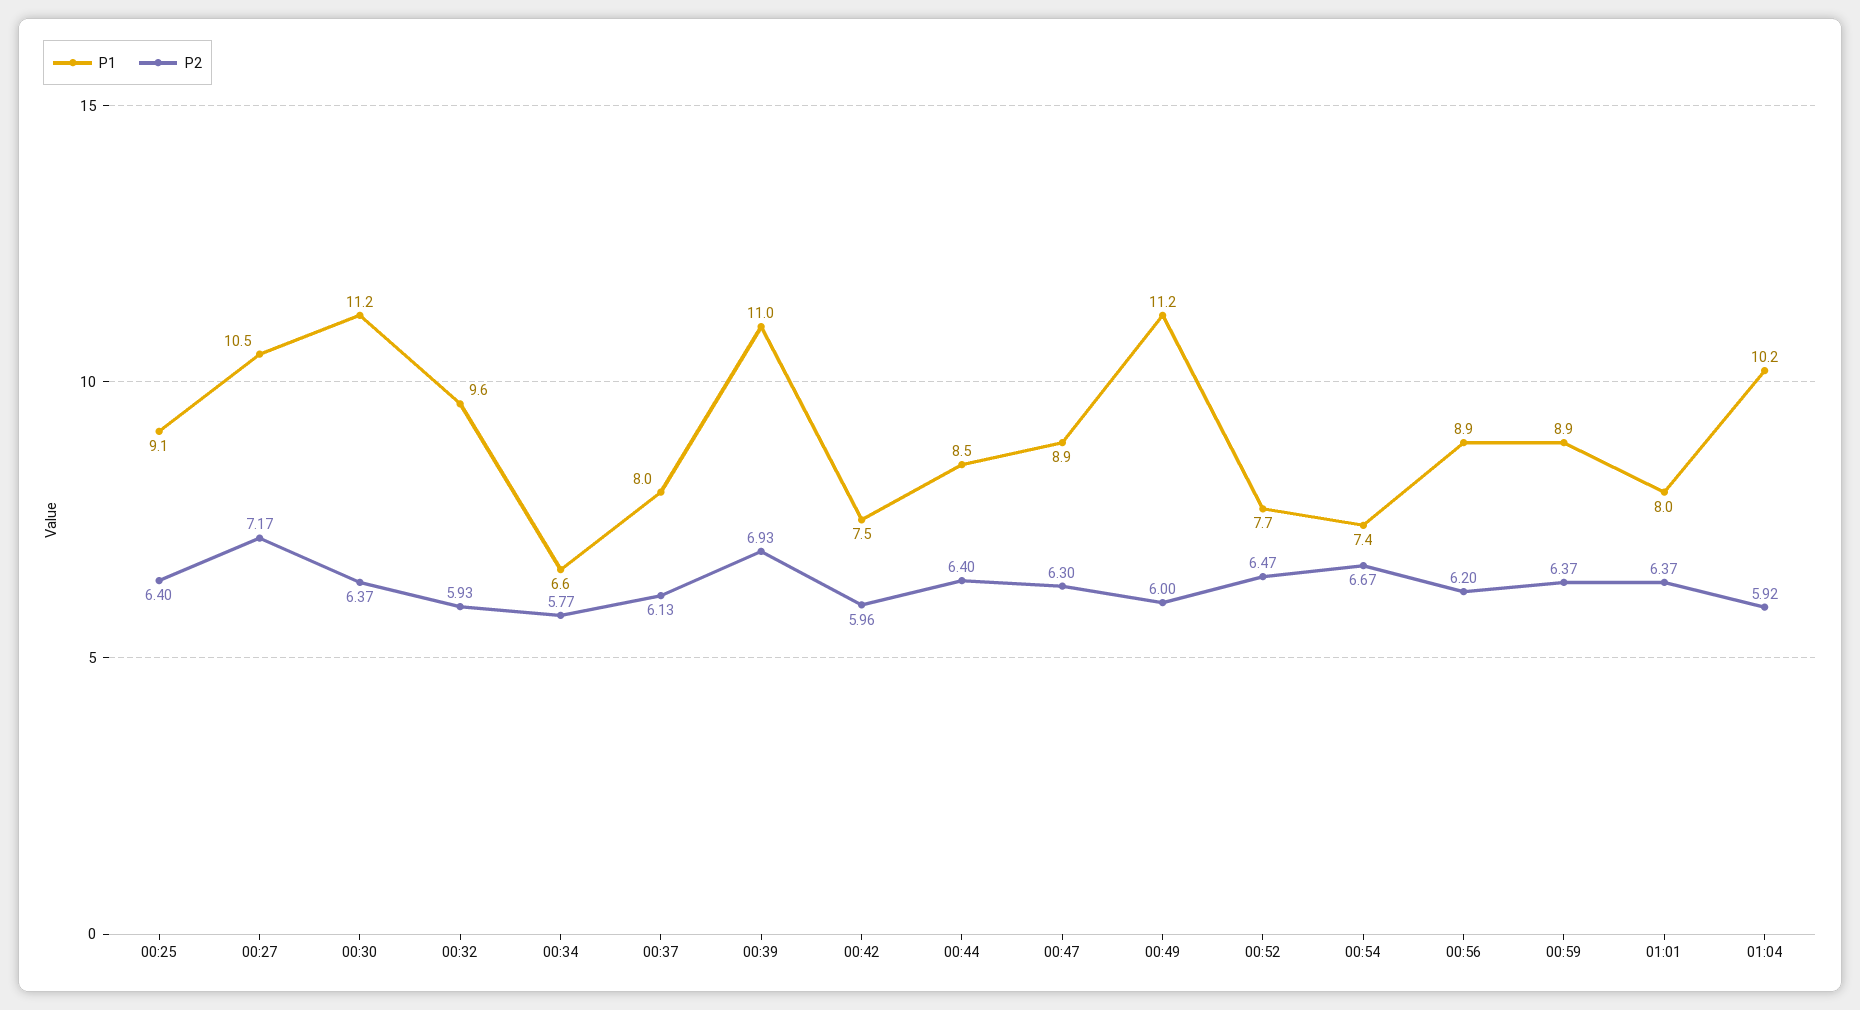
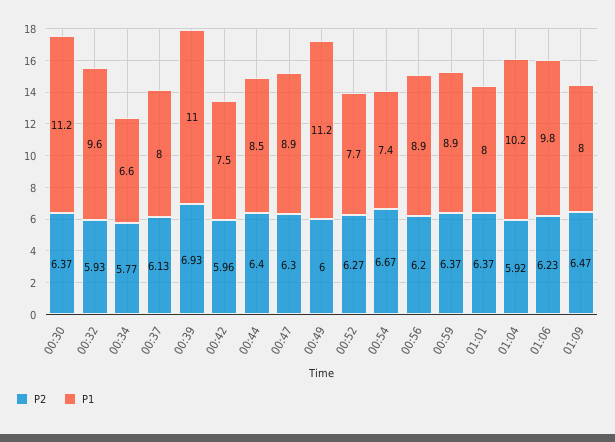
P1, 00:25: 9.1 -> none
P2, 00:25: 6.4 -> none
P1, 00:27: 10.5 -> none
P2, 00:27: 7.17 -> none
P2, 00:52: 6.47 -> 6.27
P2, 01:06: none -> 6.23
P1, 01:06: none -> 9.8
P2, 01:09: none -> 6.47
P1, 01:09: none -> 8

